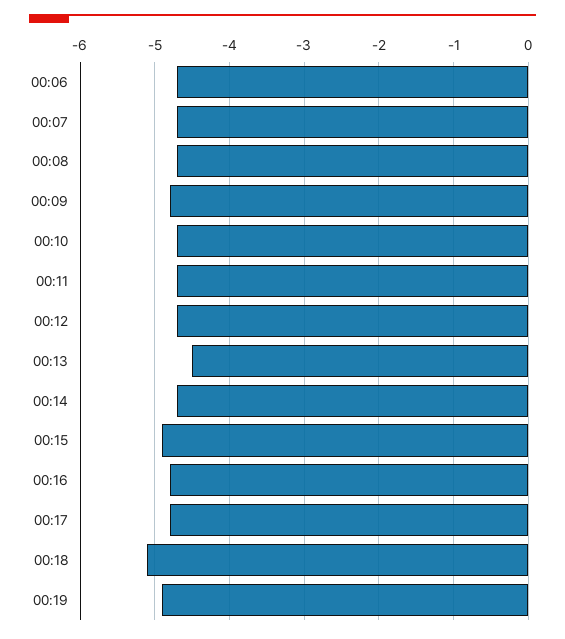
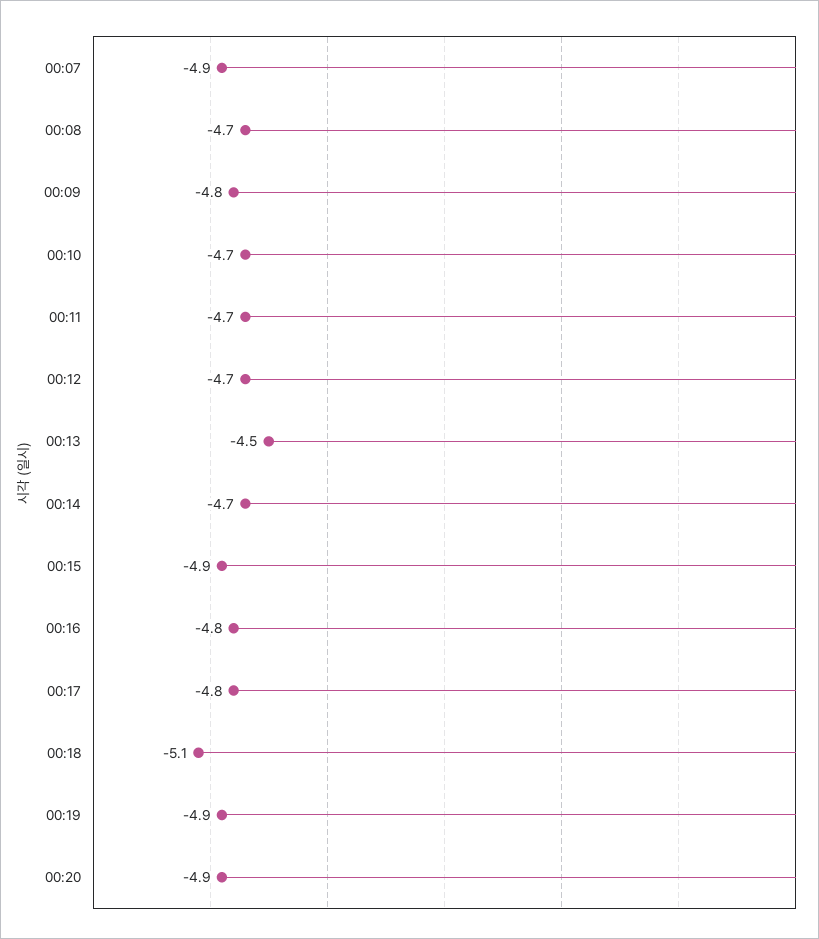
00:06: -4.7 -> none
00:07: -4.7 -> -4.9
00:20: none -> -4.9

